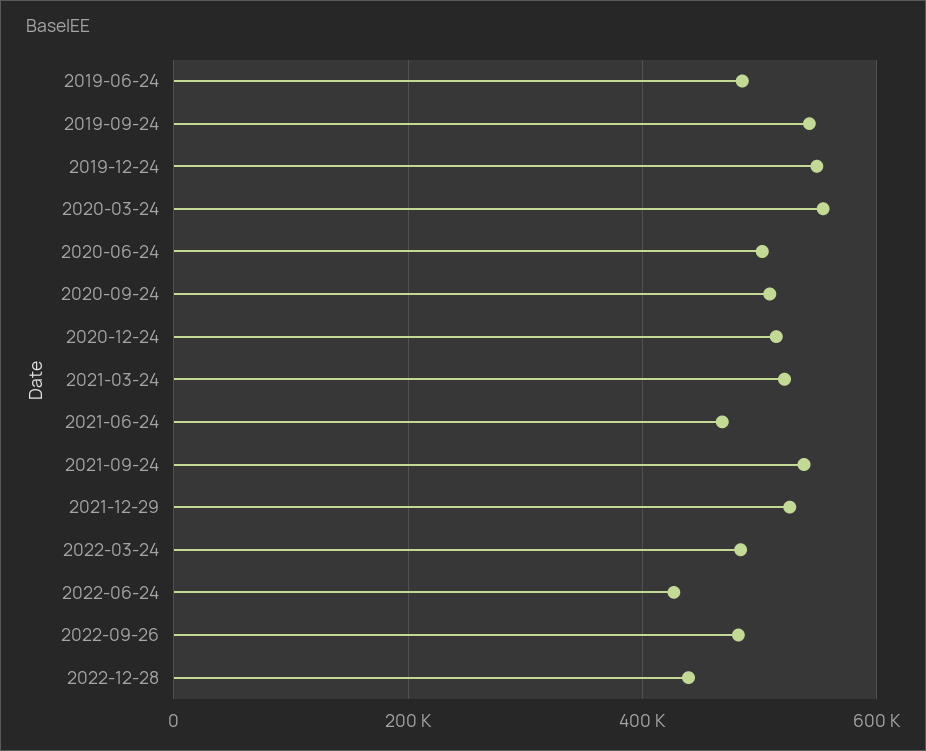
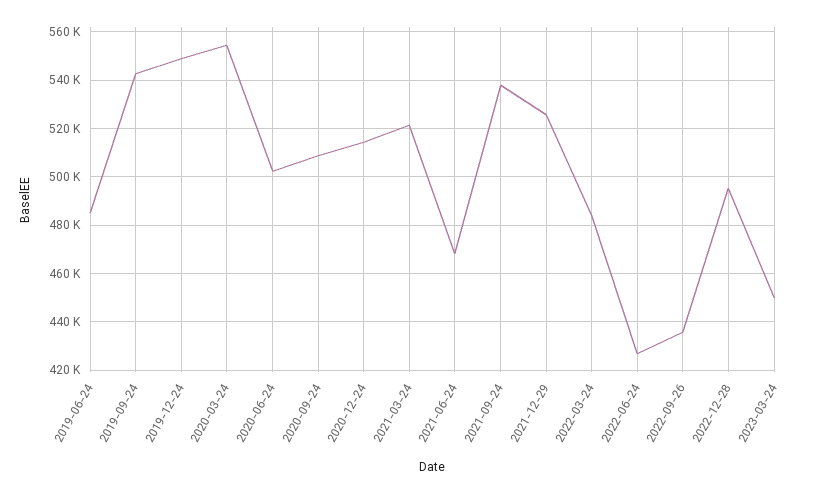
2022-09-26: 480000 -> 435000
2022-12-28: 440000 -> 495000
2023-03-24: none -> 450000

